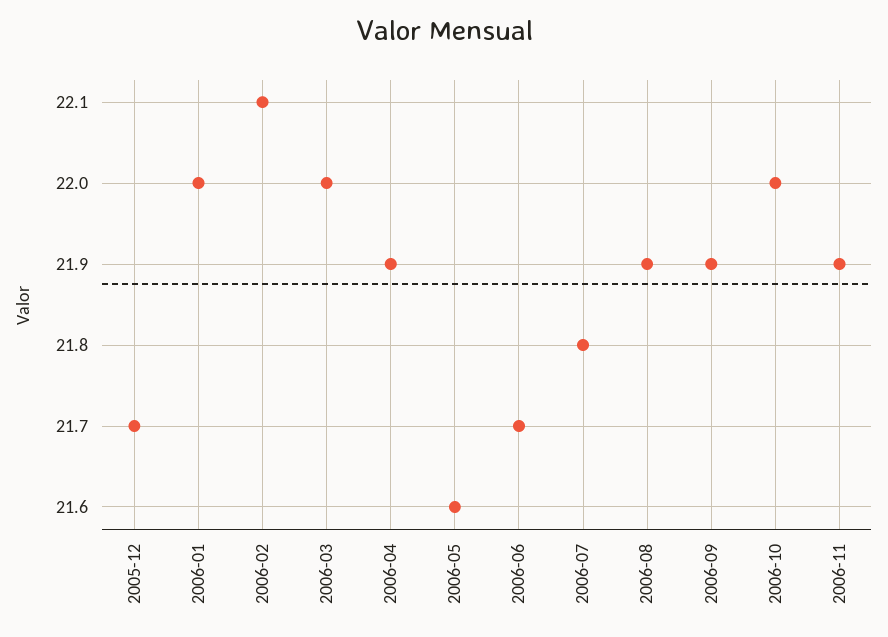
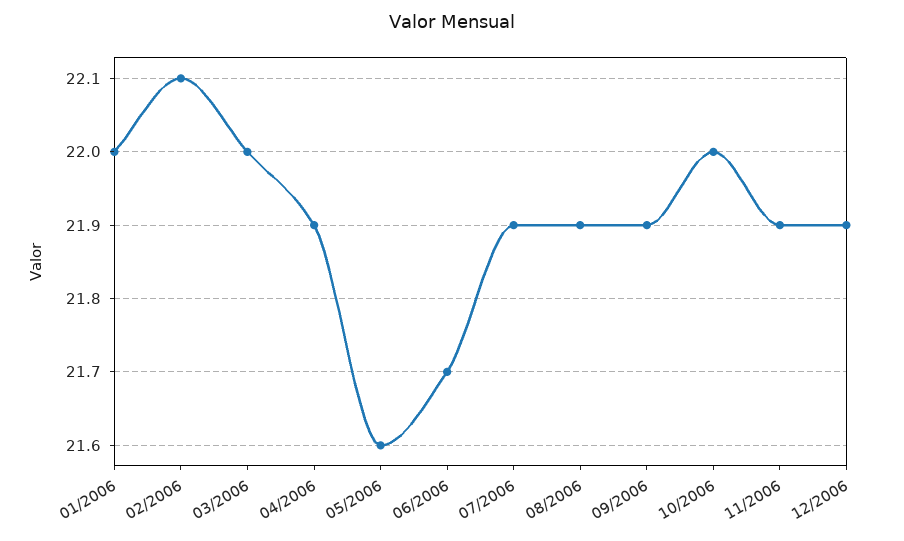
2005-12: 21.7 -> none
2006-07: 21.8 -> 21.9
12/2006: none -> 21.9

